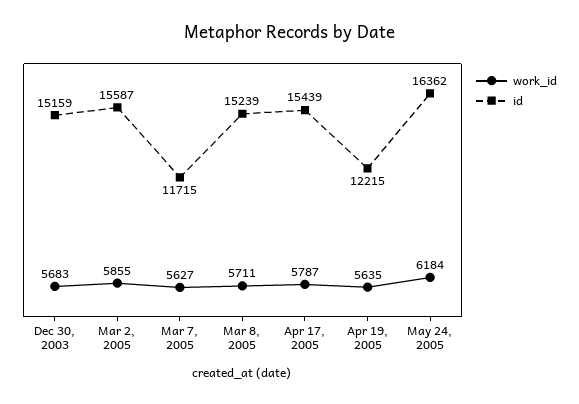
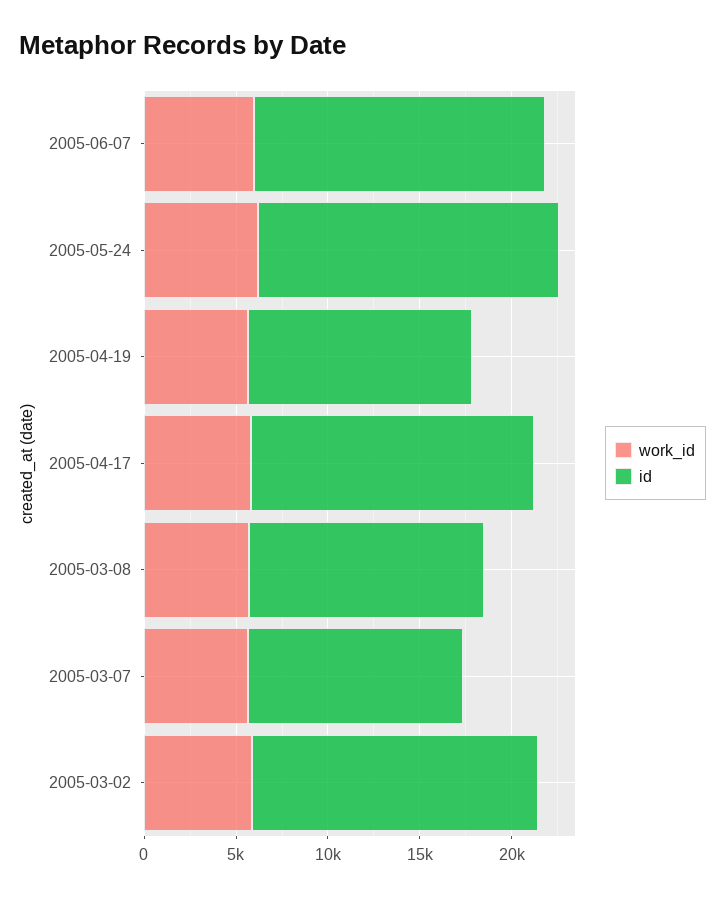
work_id, Dec 30, 2003: 5683 -> none
id, Dec 30, 2003: 15159 -> none
id, Mar 8, 2005: 15239 -> 13000
work_id, 2005-06-07: none -> 6000
id, 2005-06-07: none -> 16000

